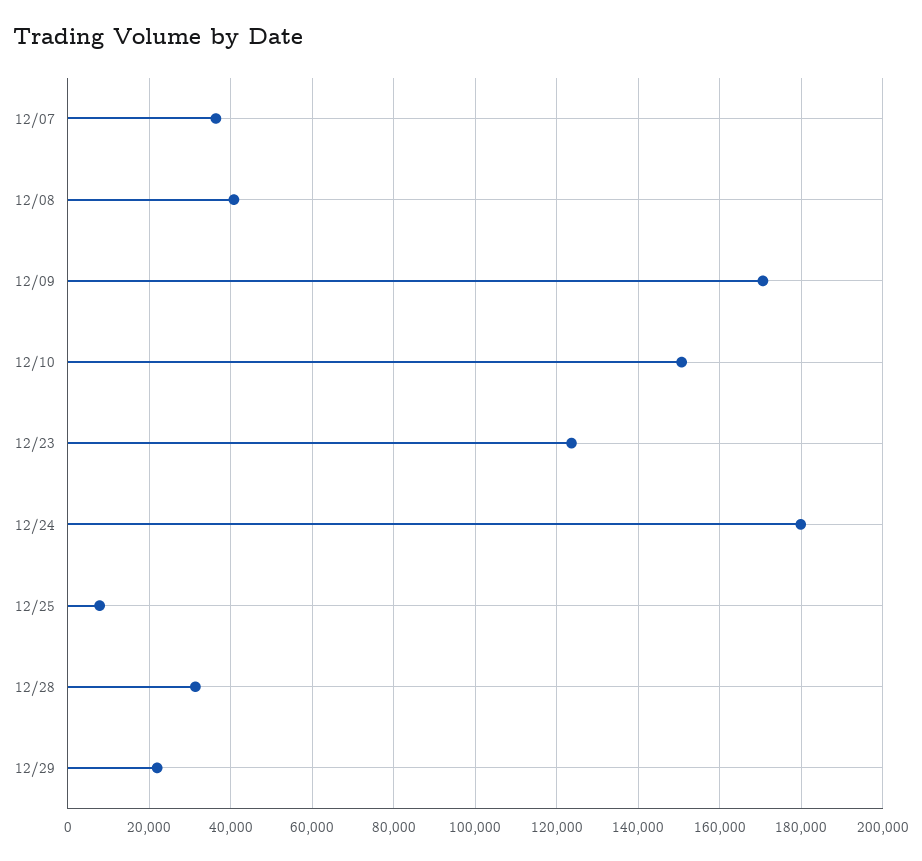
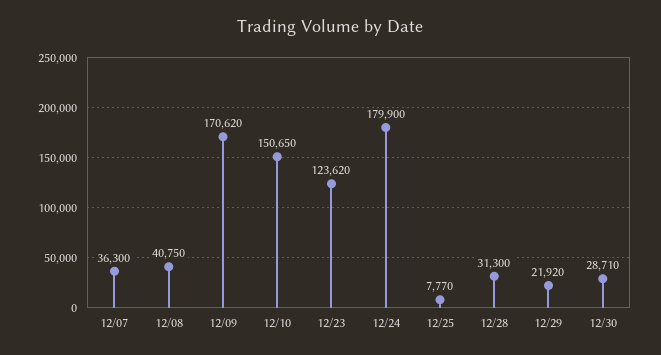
12/30: none -> 28710

